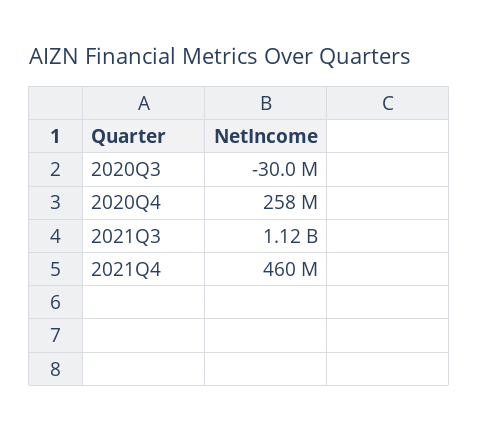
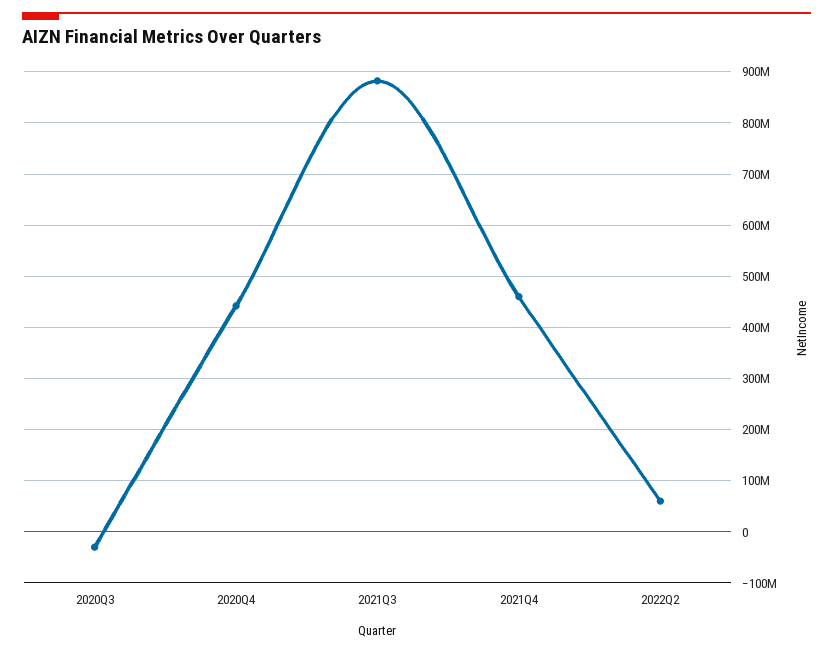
2020Q4: 258000000 -> 440000000
2021Q3: 1120000000 -> 880000000
2022Q2: none -> 60000000

